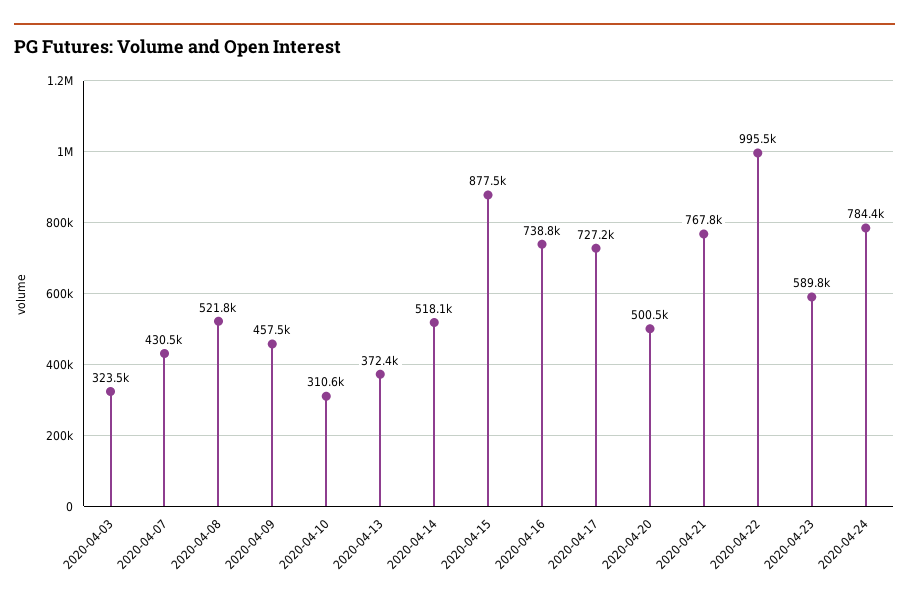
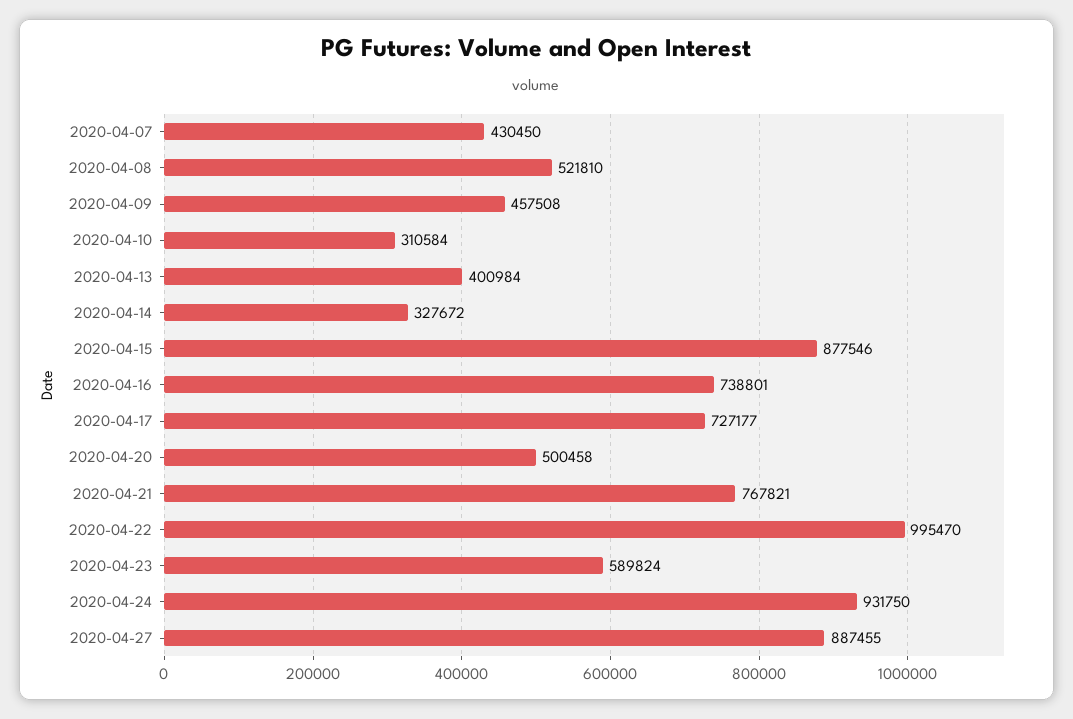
2020-04-03: 323500 -> none
2020-04-13: 372400 -> 400984
2020-04-14: 518100 -> 327672
2020-04-24: 784400 -> 931750
2020-04-27: none -> 887455

